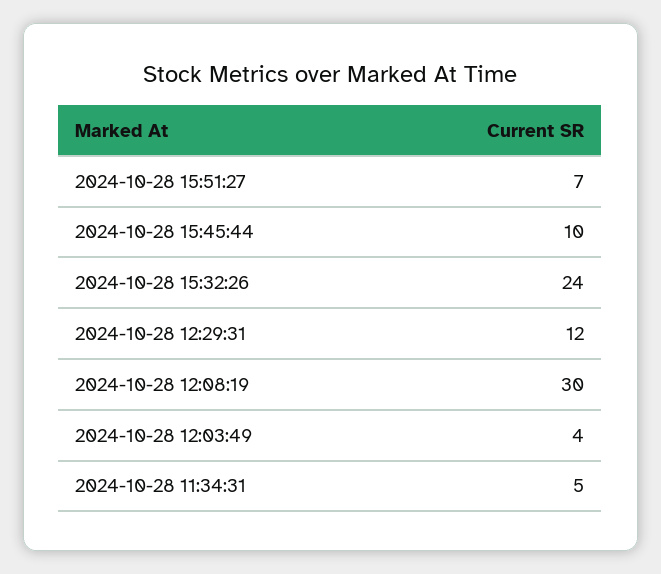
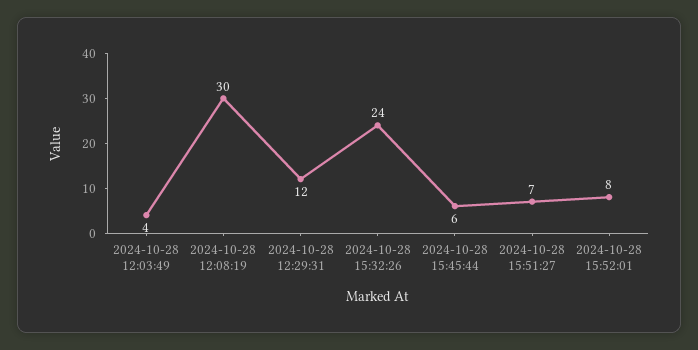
2024-10-28 15:45:44: 10 -> 6
2024-10-28 11:34:31: 5 -> none
2024-10-28 15:52:01: none -> 8

